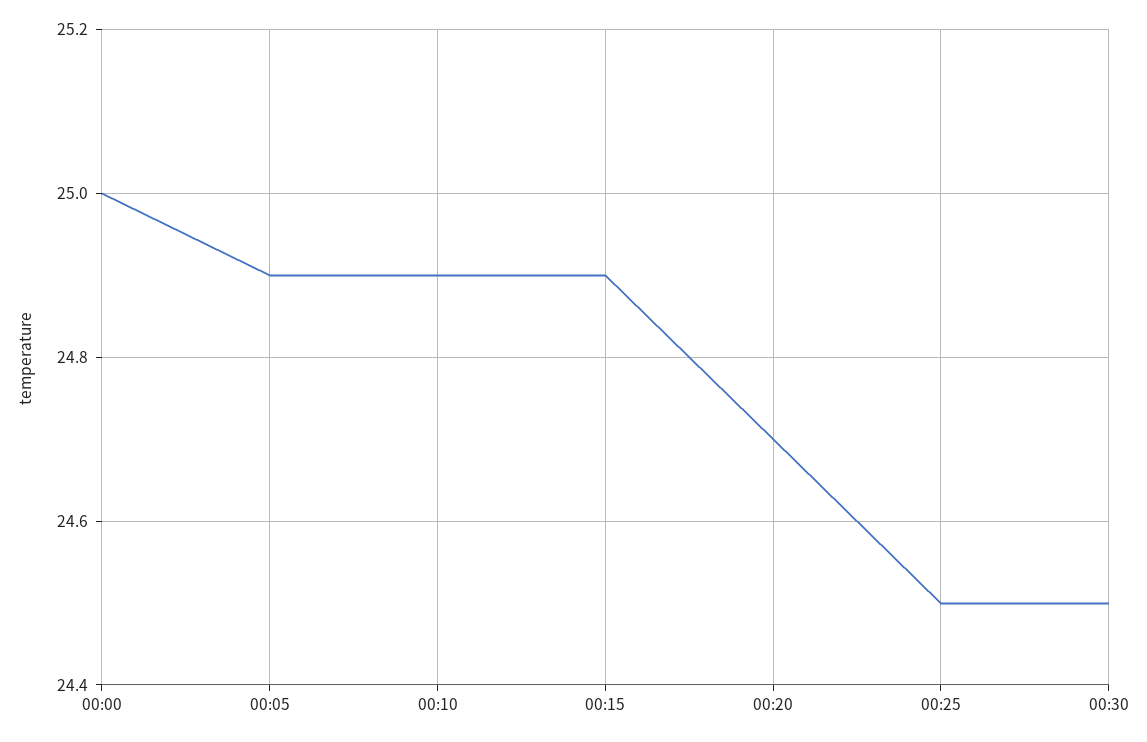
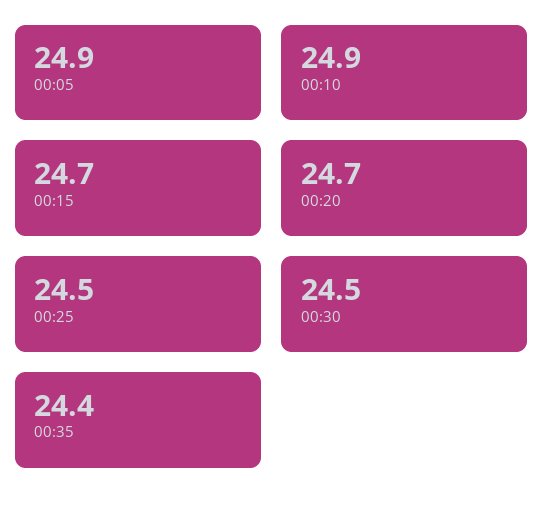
00:00: 25 -> none
00:15: 24.9 -> 24.7
00:35: none -> 24.4

